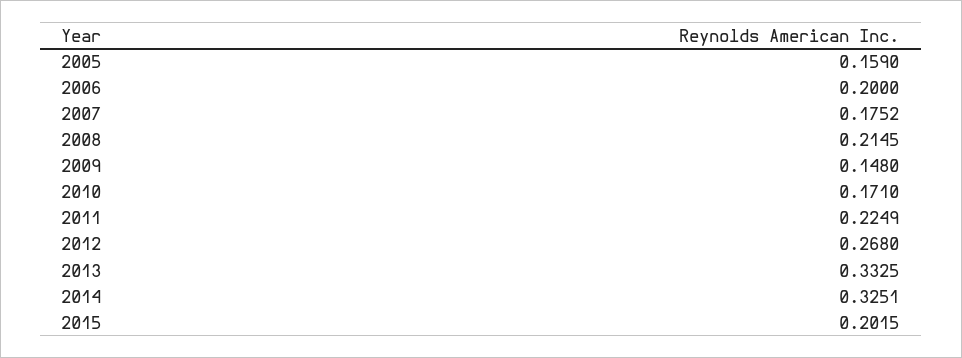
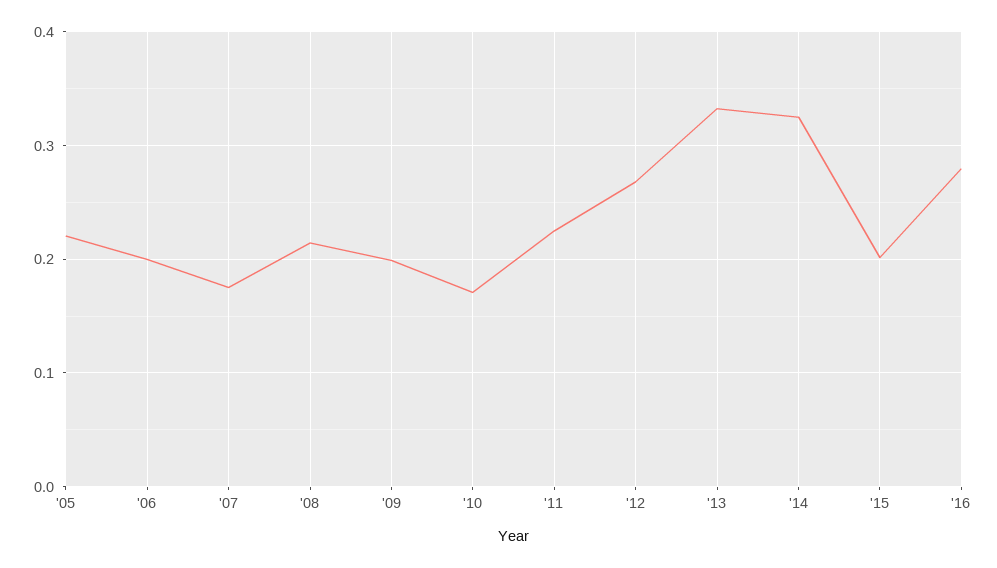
2005: 0.159 -> 0.22
2009: 0.148 -> 0.2
'16: none -> 0.28

